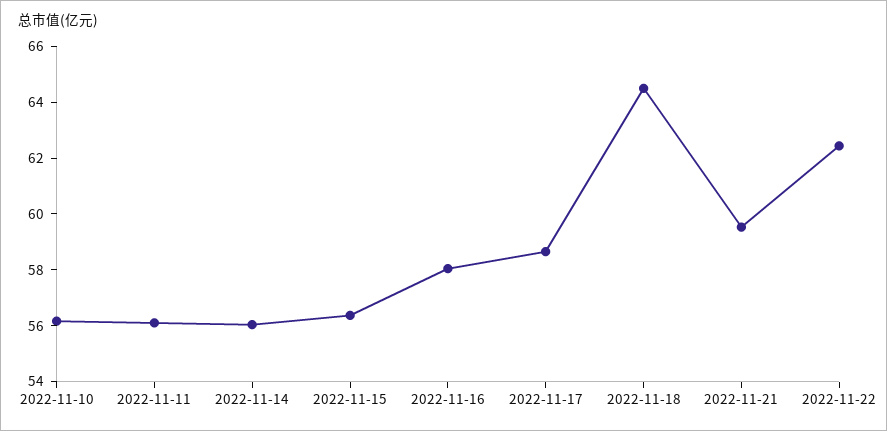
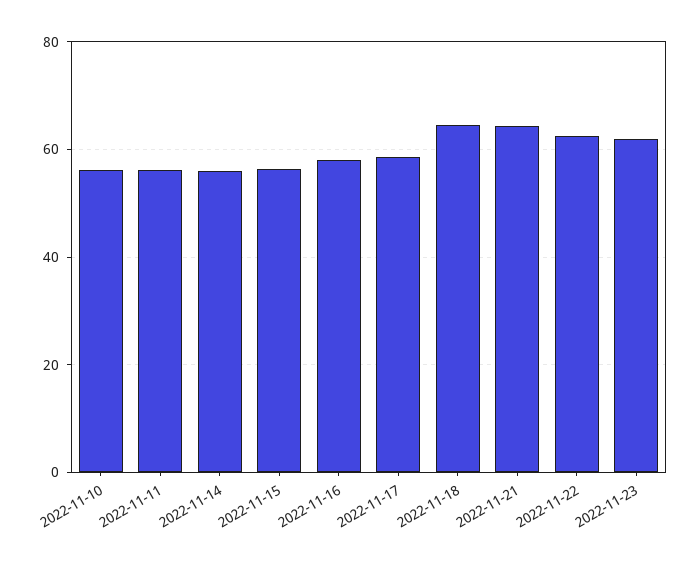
2022-11-21: 59.5 -> 64
2022-11-23: none -> 62

